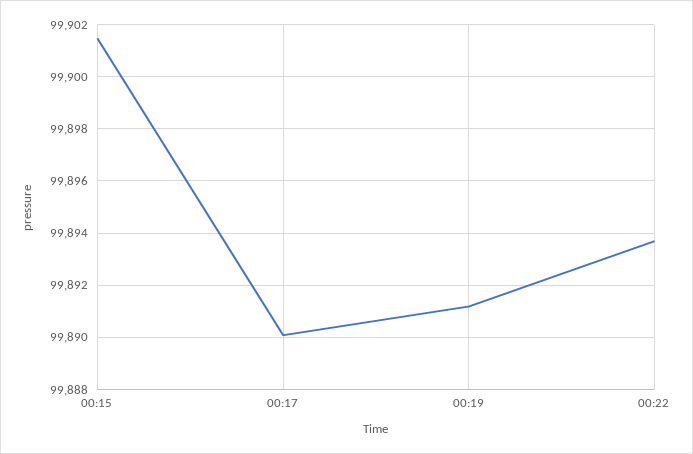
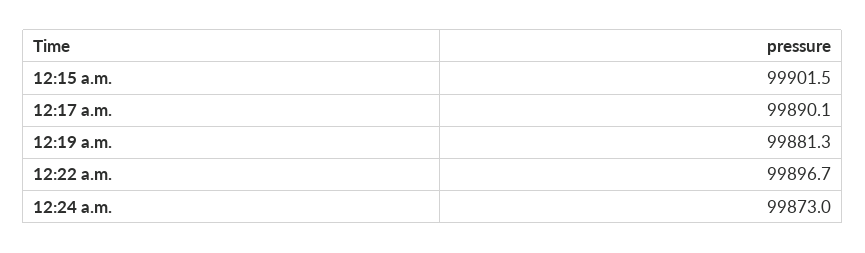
00:19: 99891.25 -> 99881.3
00:22: 99893.75 -> 99896.7
12:24 a.m.: none -> 99873

